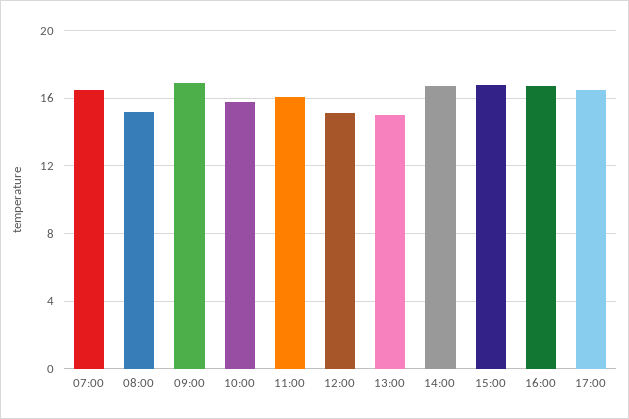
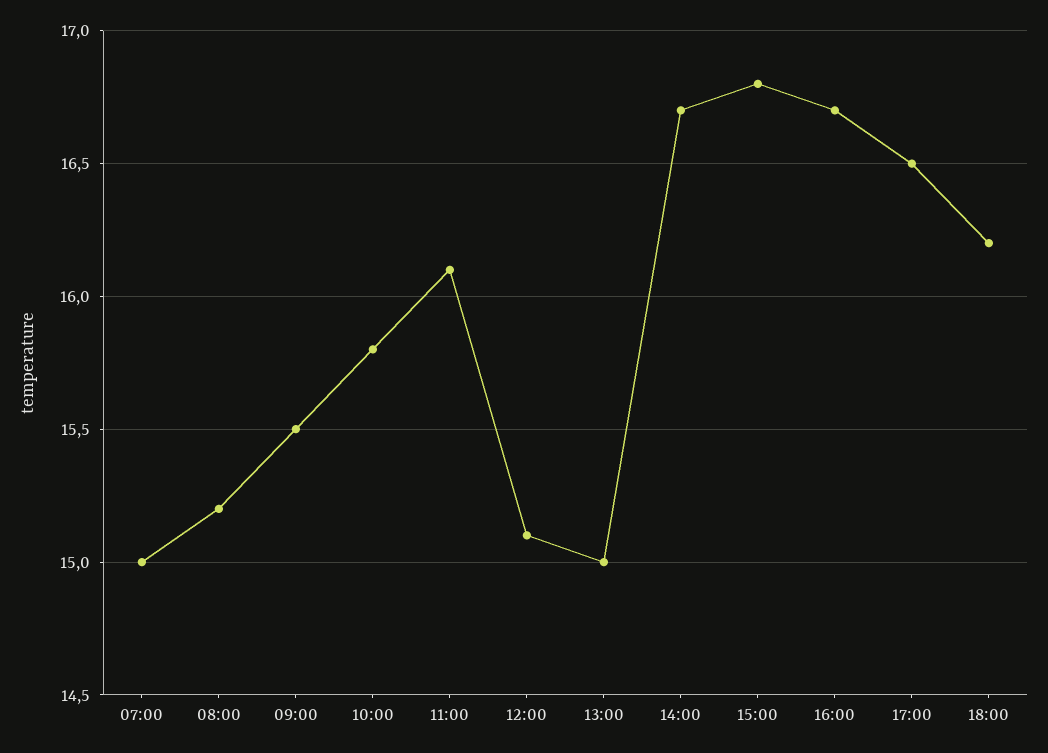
07:00: 16.5 -> 15
09:00: 17 -> 15.5
18:00: none -> 16.2

